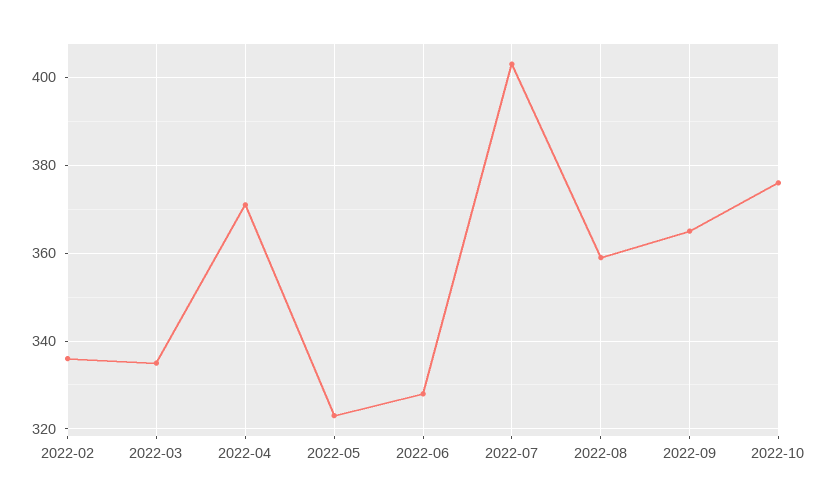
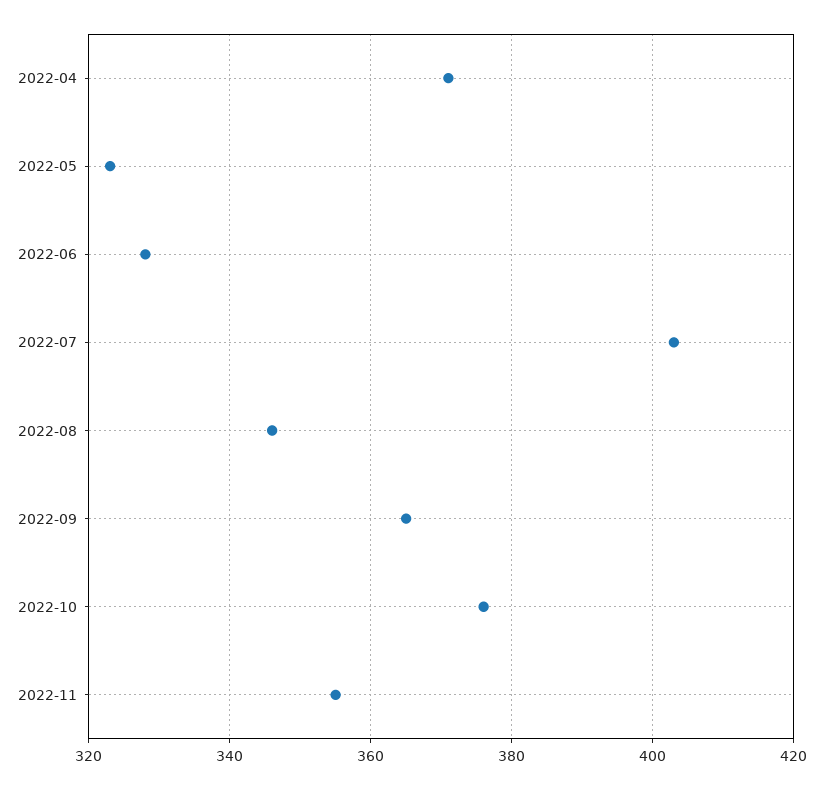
2022-02: 335 -> none
2022-03: 335 -> none
2022-08: 360 -> 345
2022-11: none -> 355

